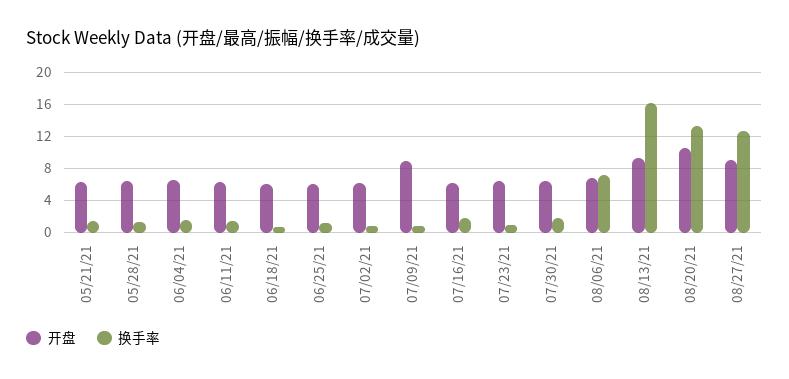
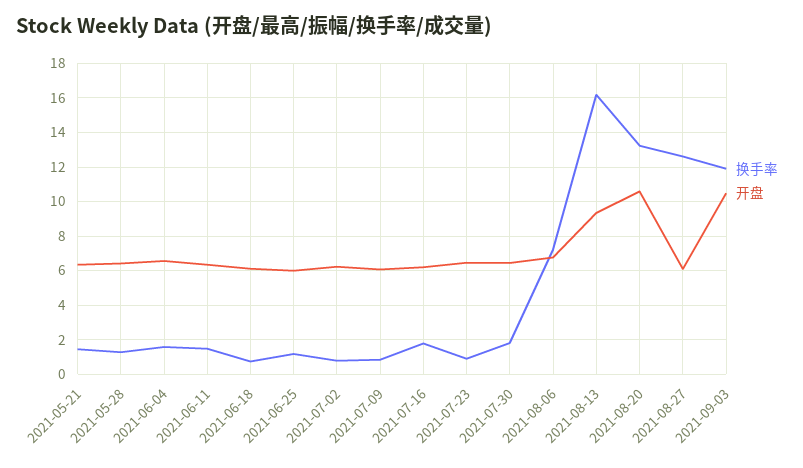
开盘, 07/09/21: 9 -> 6
开盘, 08/27/21: 9 -> 6
换手率, 2021-09-03: none -> 12
开盘, 2021-09-03: none -> 10.5

